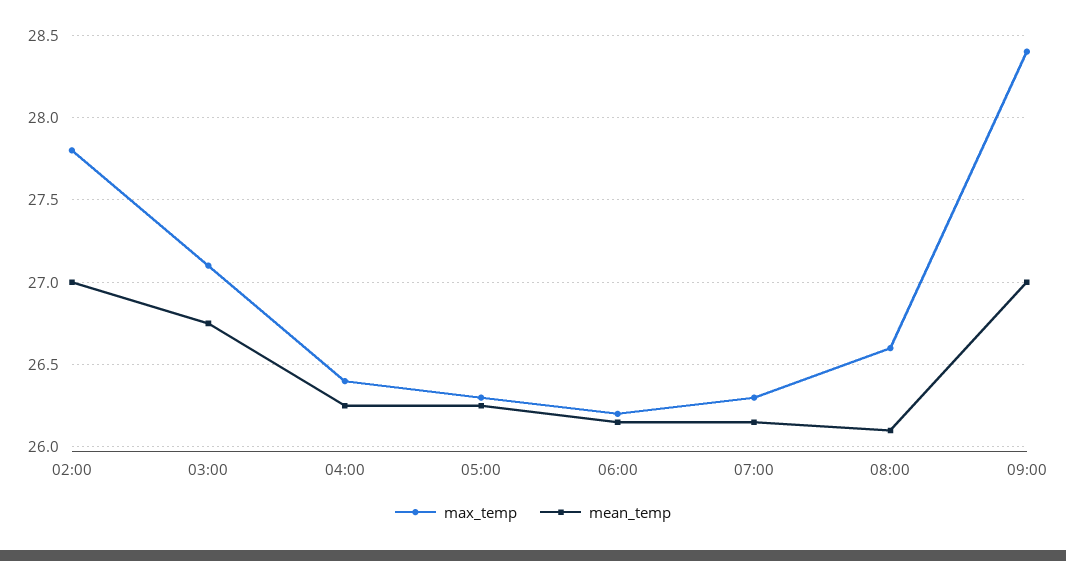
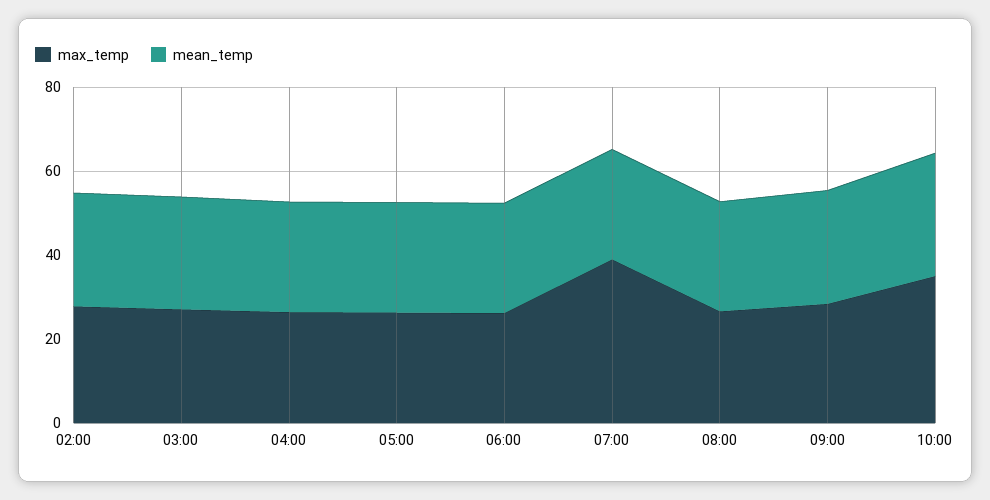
max_temp, 07:00: 26.3 -> 40
max_temp, 10:00: none -> 35
mean_temp, 10:00: none -> 30

